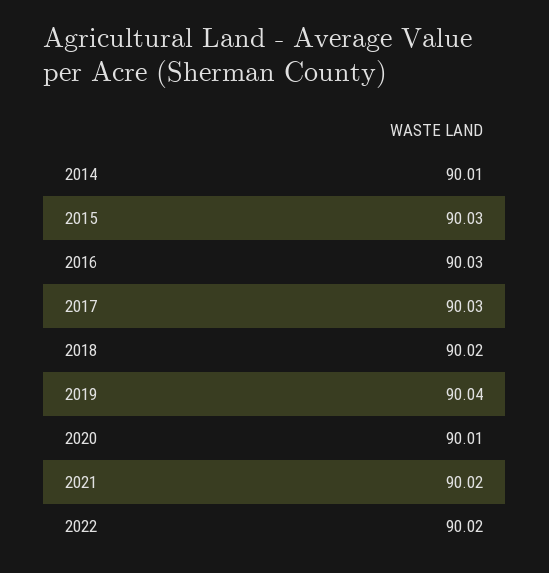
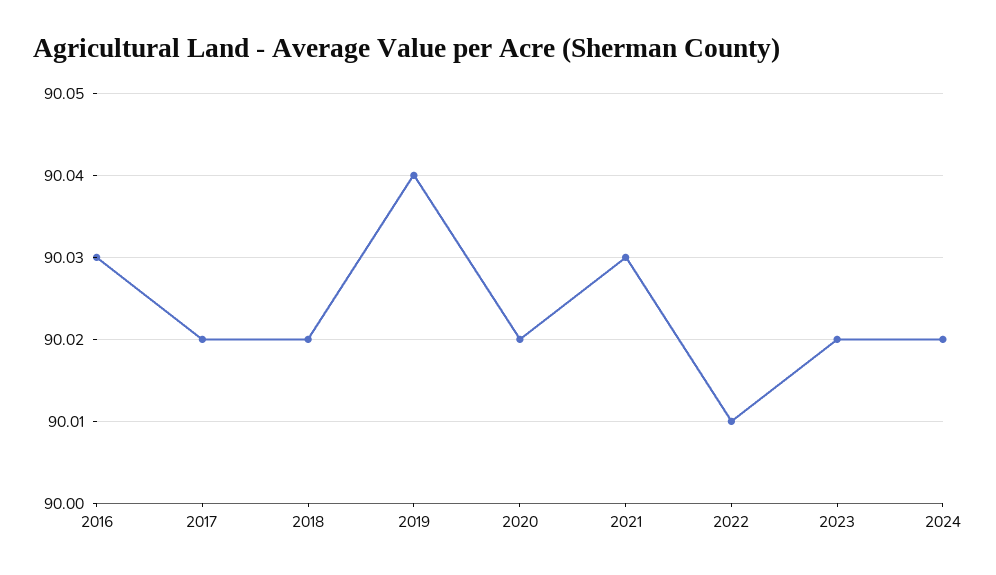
2014: 90.01 -> none
2015: 90.03 -> none
2017: 90.03 -> 90.02
2020: 90.01 -> 90.02
2021: 90.02 -> 90.03
2022: 90.02 -> 90.01
2023: none -> 90.02
2024: none -> 90.02

